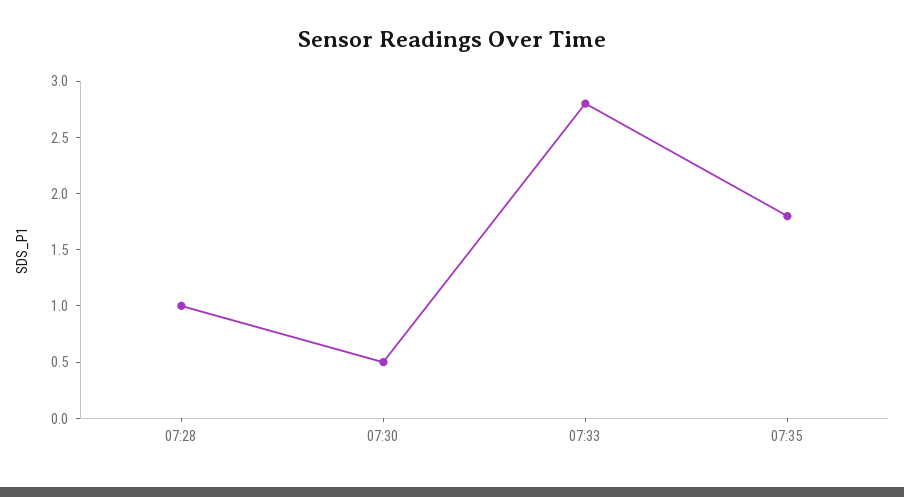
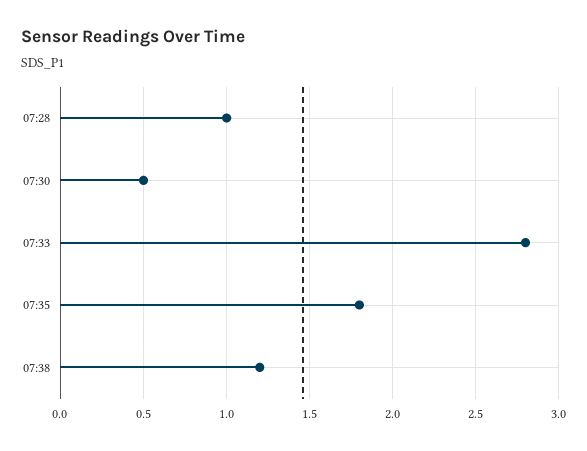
07:38: none -> 1.2

